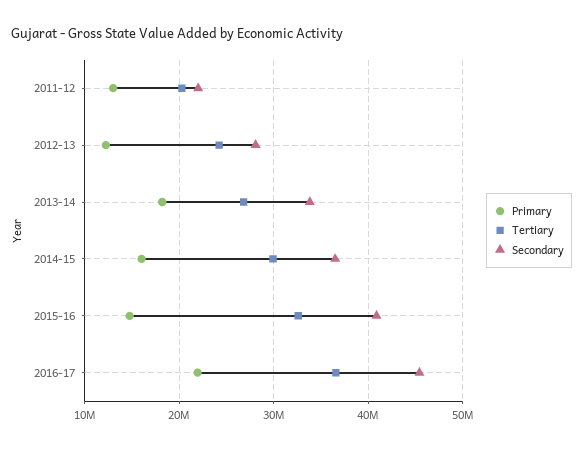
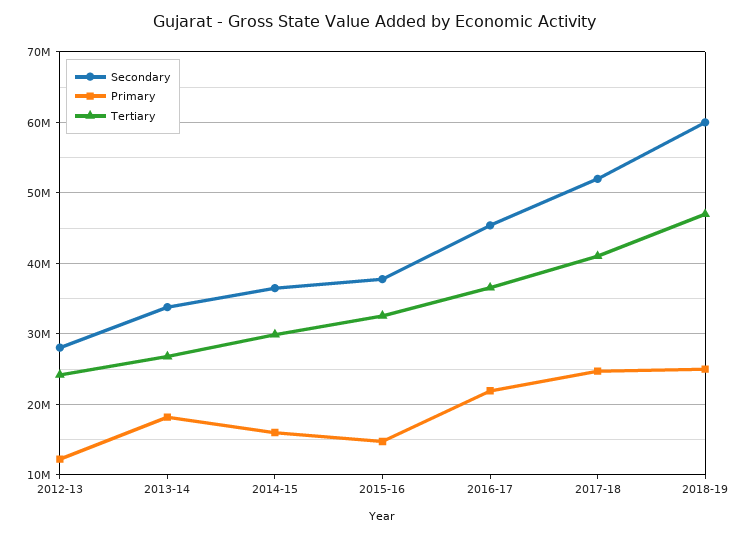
Primary, 2011-12: 13000000 -> none
Tertiary, 2011-12: 20000000 -> none
Secondary, 2011-12: 22000000 -> none
Secondary, 2015-16: 41000000 -> 38000000
Secondary, 2017-18: none -> 52000000
Primary, 2017-18: none -> 25000000
Tertiary, 2017-18: none -> 41000000
Secondary, 2018-19: none -> 60000000
Primary, 2018-19: none -> 25000000
Tertiary, 2018-19: none -> 47000000

